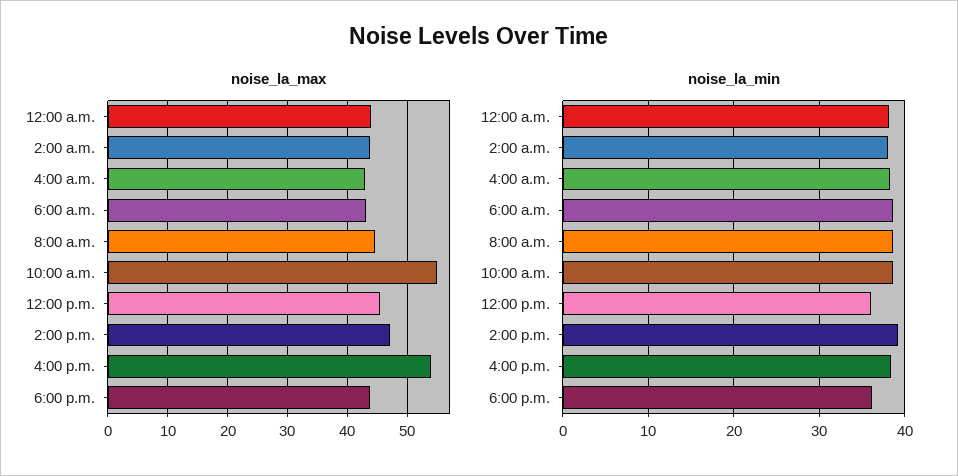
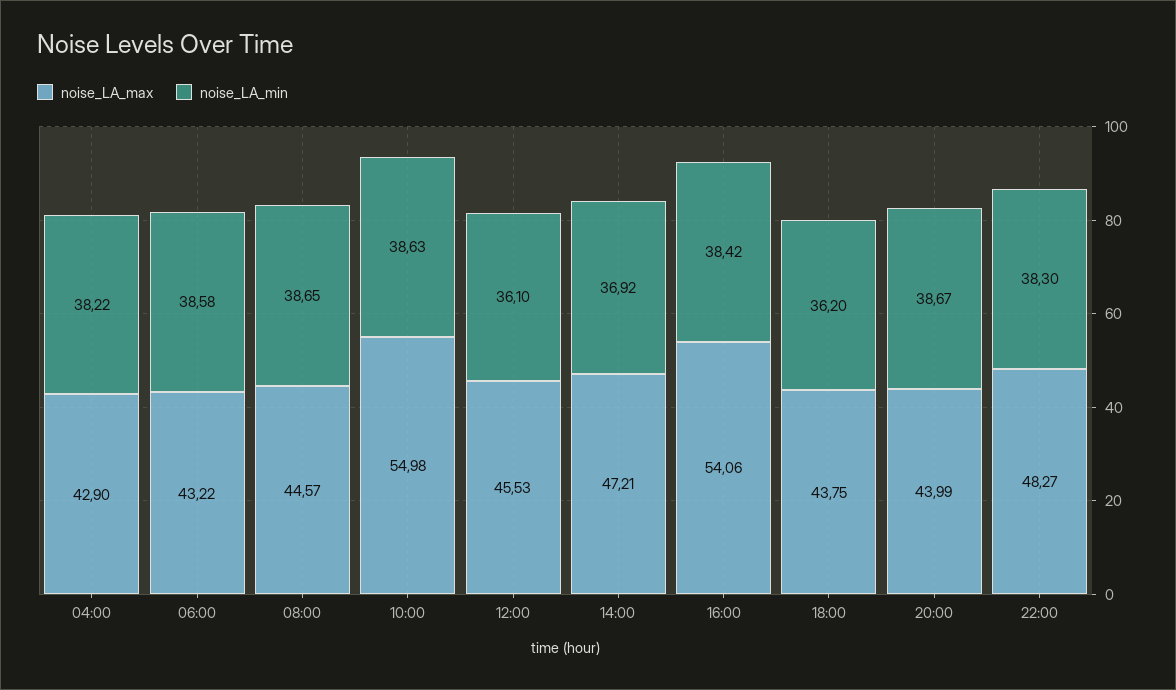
noise_la_max, 12:00 a.m.: 44 -> none
noise_la_max, 2:00 a.m.: 44 -> none
noise_la_min, 12:00 a.m.: 38 -> none
noise_la_min, 2:00 a.m.: 38 -> none
noise_la_min, 2:00 p.m.: 39 -> 36.92
noise_la_max, 20:00: none -> 43.99
noise_la_min, 20:00: none -> 38.67
noise_la_max, 22:00: none -> 48.27
noise_la_min, 22:00: none -> 38.3

